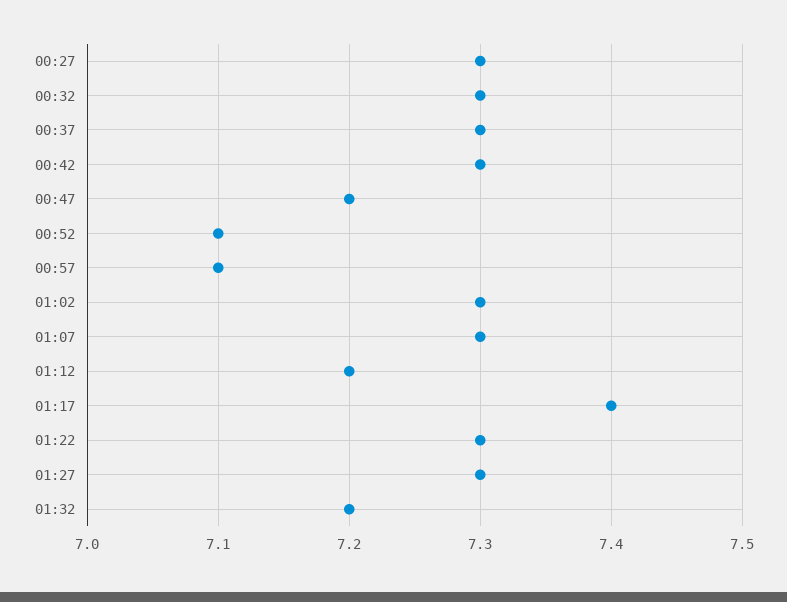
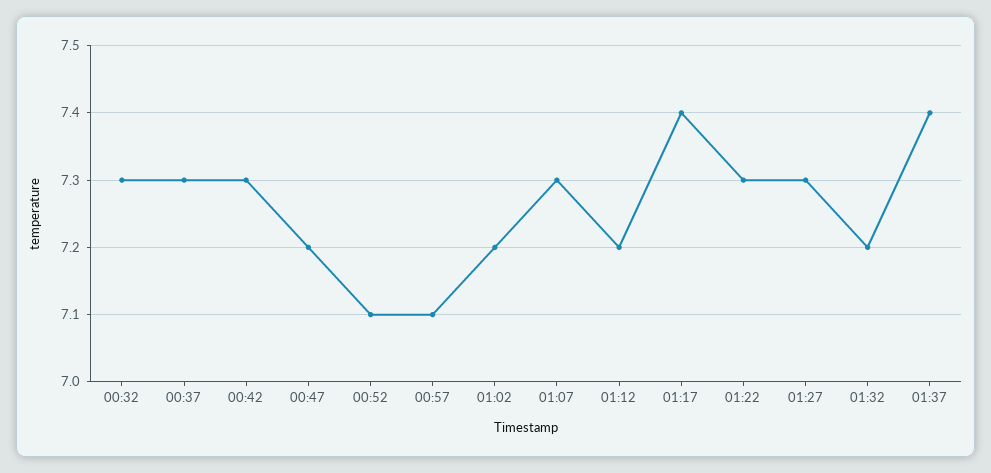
00:27: 7.3 -> none
01:02: 7.3 -> 7.2
01:37: none -> 7.4

